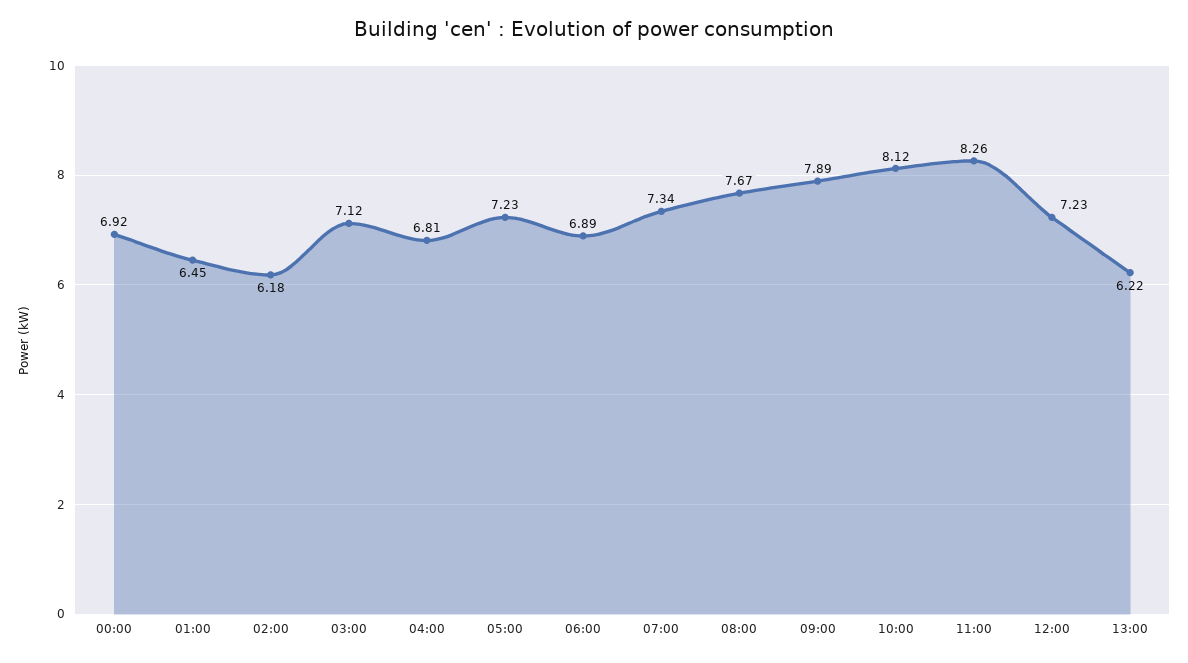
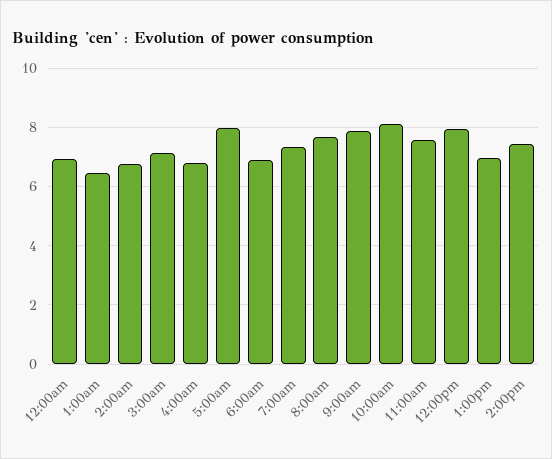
02:00: 6.18 -> 6.75
05:00: 7.23 -> 8
11:00: 8.26 -> 7.5
12:00: 7.23 -> 8
13:00: 6.22 -> 7
2:00pm: none -> 7.5

